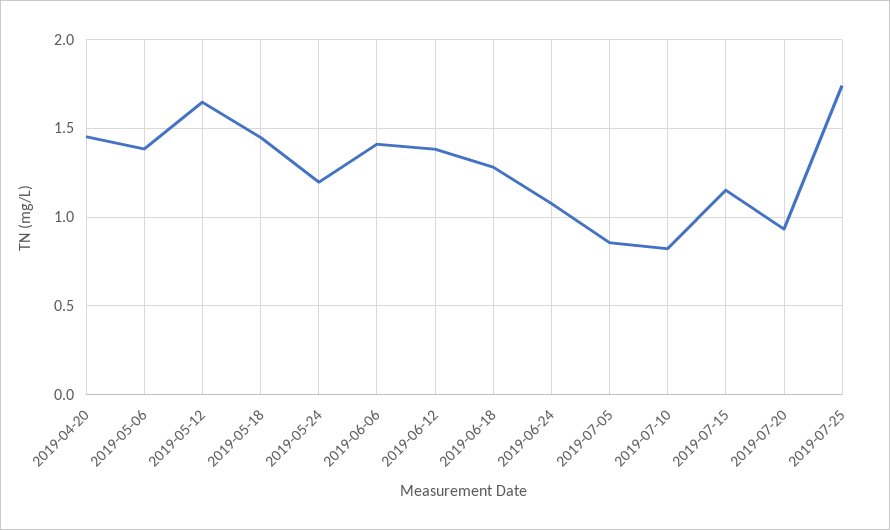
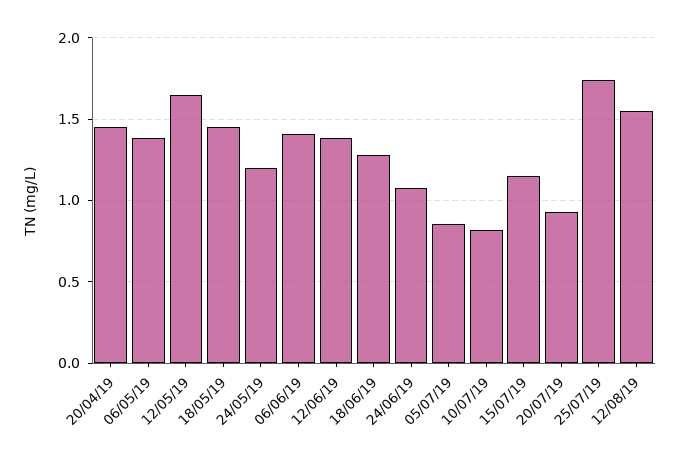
12/08/19: none -> 1.55

